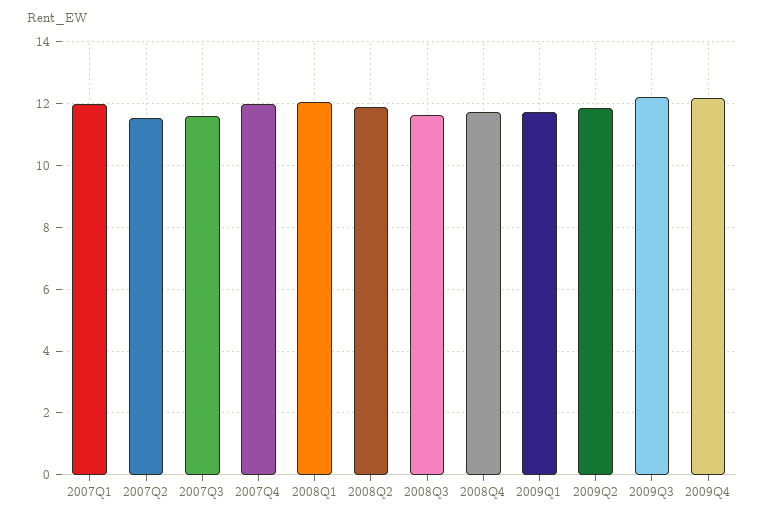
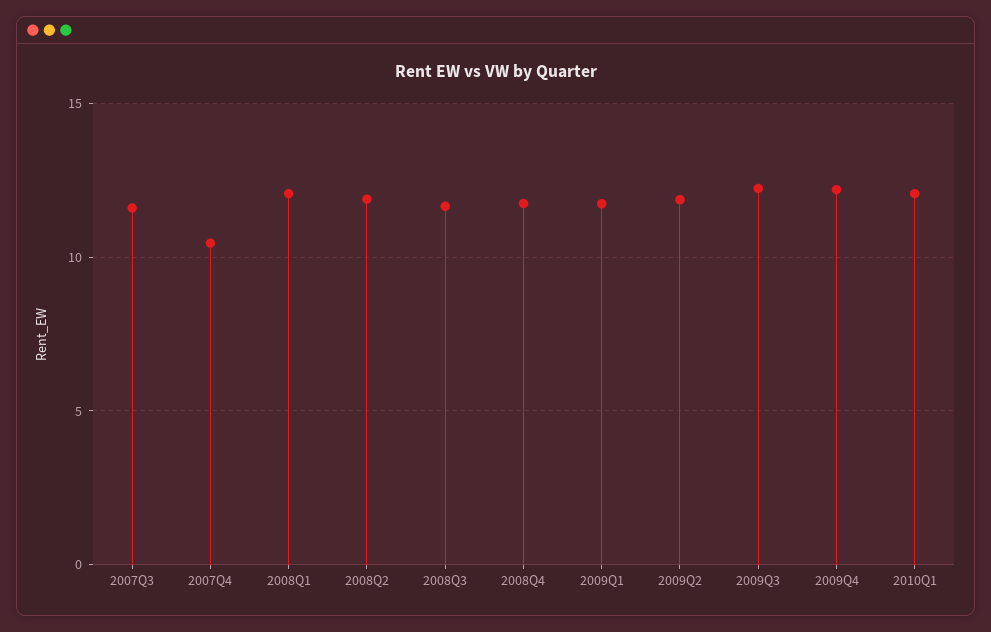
2007Q1: 12 -> none
2007Q2: 11.6 -> none
2007Q4: 12 -> 10.5
2010Q1: none -> 12

